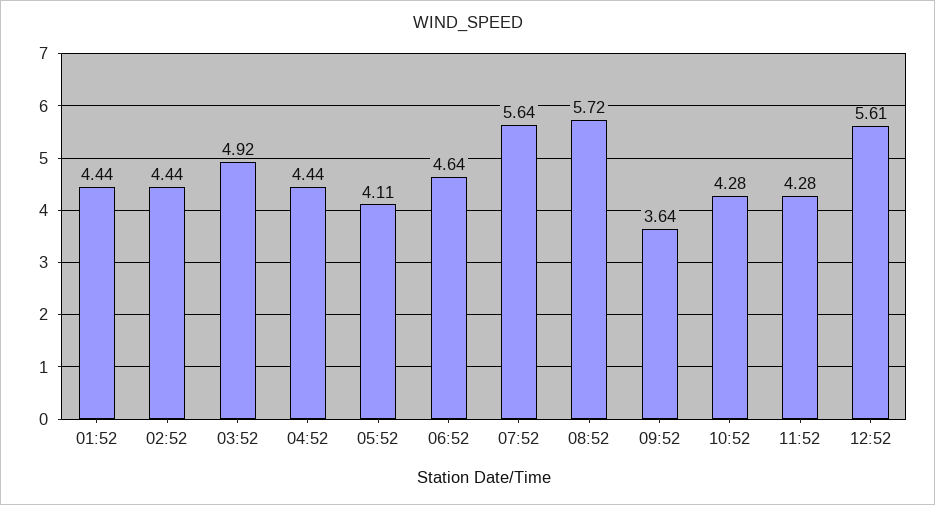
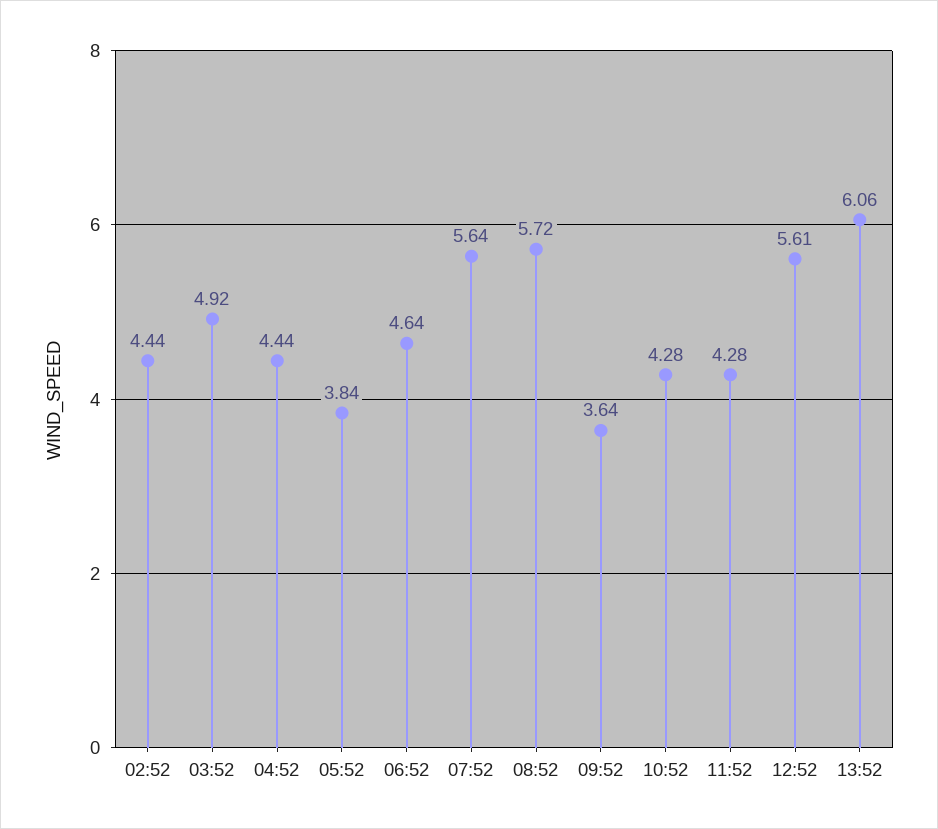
01:52: 4.44 -> none
05:52: 4.11 -> 3.84
13:52: none -> 6.06

